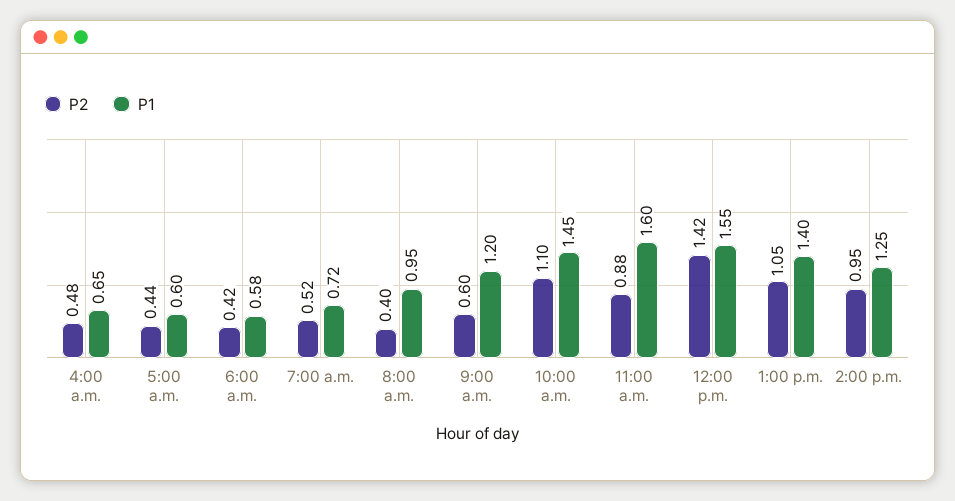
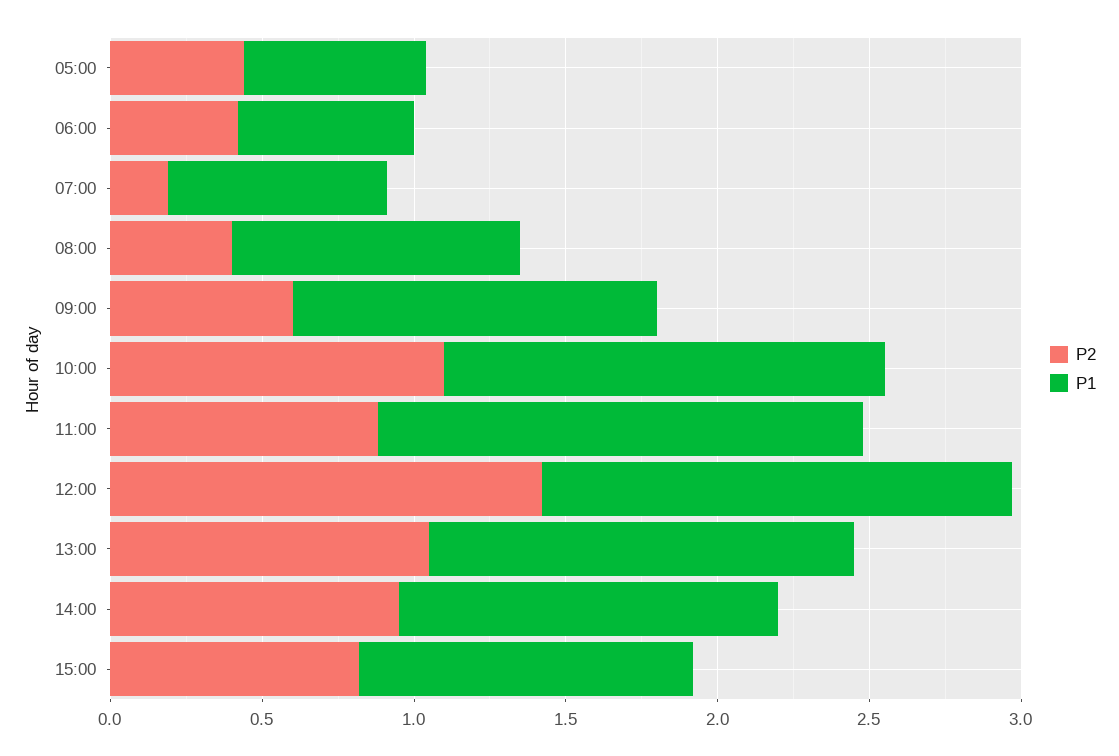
P2, 4:00 a.m.: 0.48 -> none
P1, 4:00 a.m.: 0.65 -> none
P2, 7:00 a.m.: 0.52 -> 0.2
P2, 15:00: none -> 0.8
P1, 15:00: none -> 1.1

